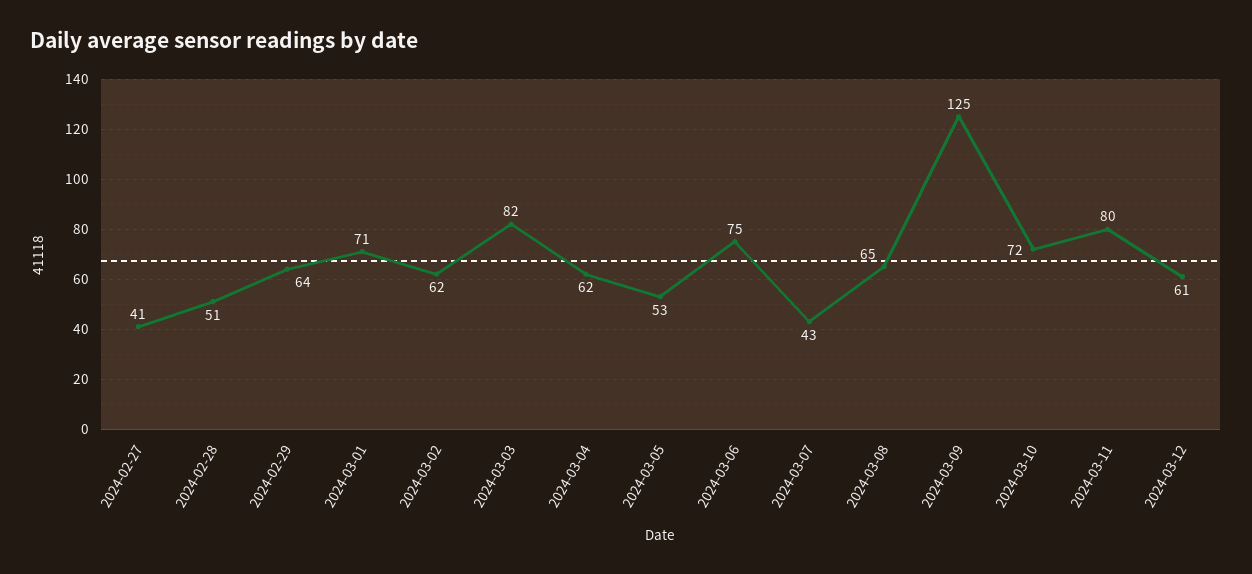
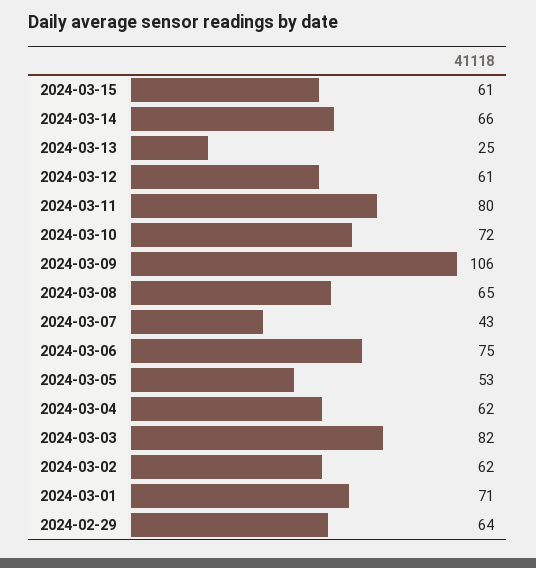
2024-02-27: 41 -> none
2024-02-28: 51 -> none
2024-03-09: 125 -> 106
2024-03-15: none -> 61
2024-03-14: none -> 66
2024-03-13: none -> 25

